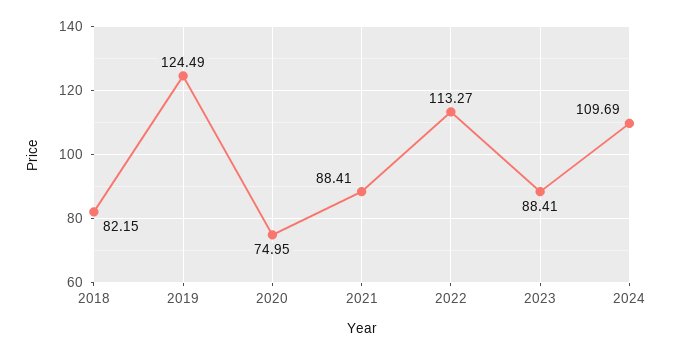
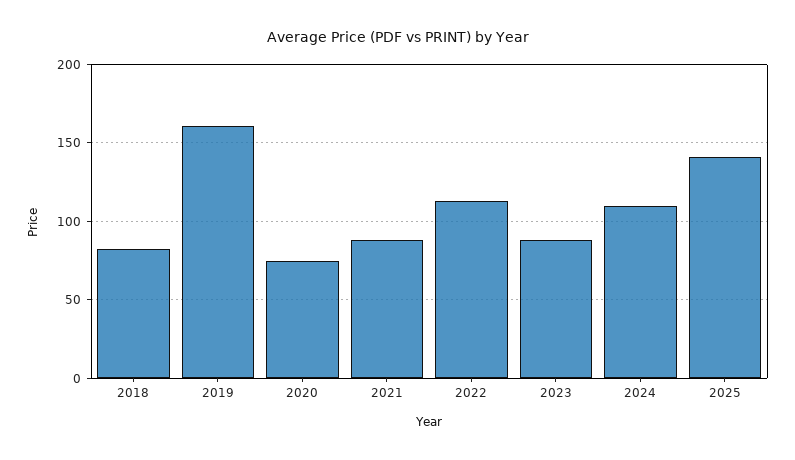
2019: 124.49 -> 160
2025: none -> 140

